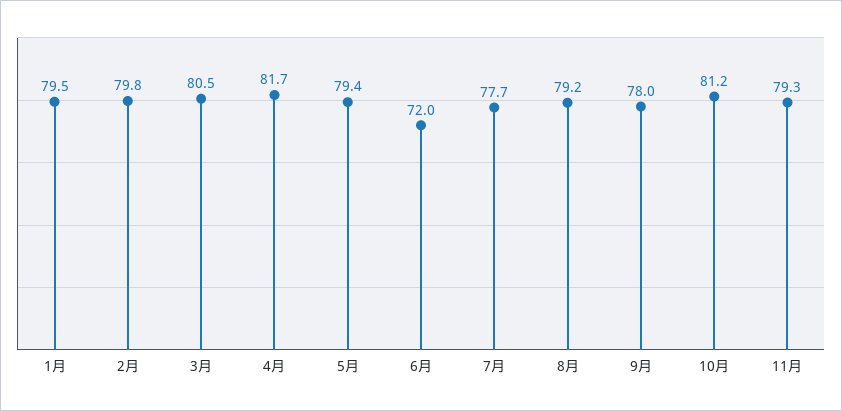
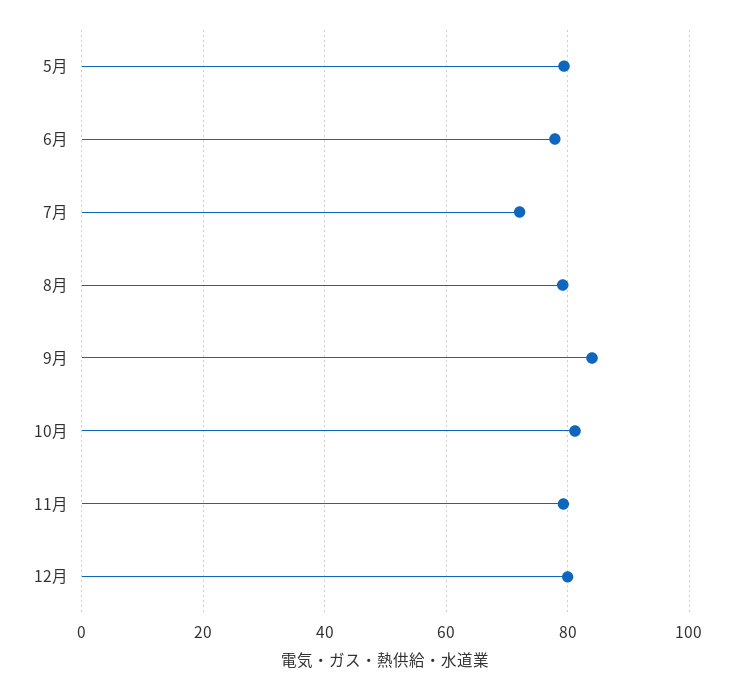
1月: 79.5 -> none
2月: 79.8 -> none
3月: 80.5 -> none
4月: 81.7 -> none
6月: 72 -> 78
7月: 77.7 -> 72
9月: 78 -> 84
12月: none -> 80

